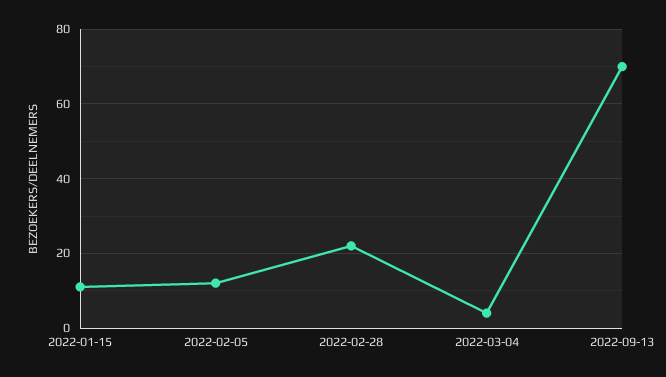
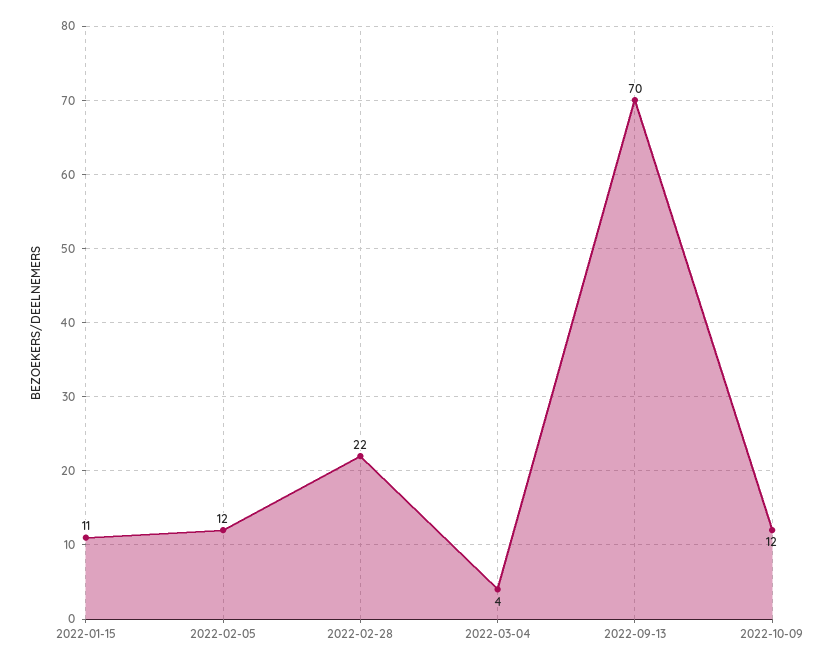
2022-10-09: none -> 12

